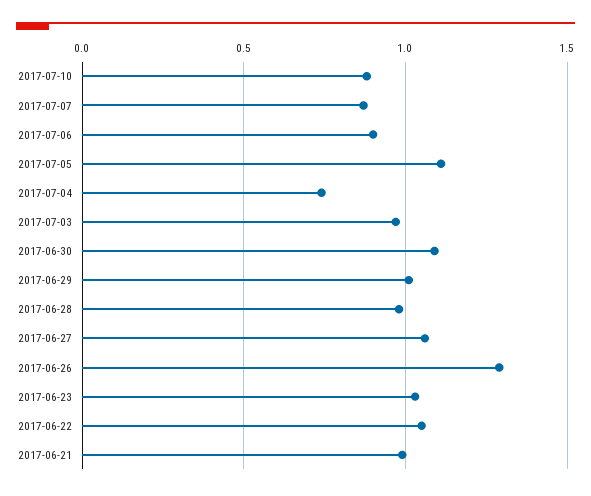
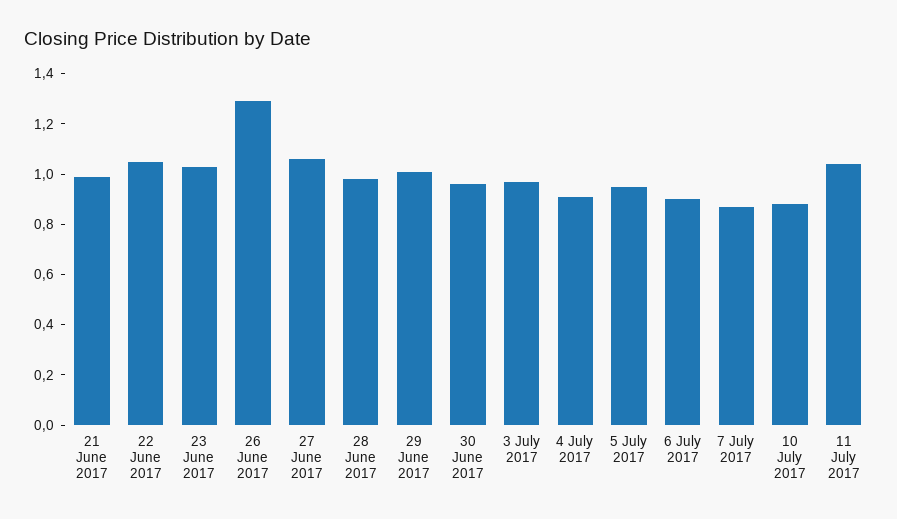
2017-07-05: 1.1 -> 0.95
2017-07-04: 0.75 -> 0.9
2017-06-30: 1.1 -> 0.95
11 July 2017: none -> 1.05

